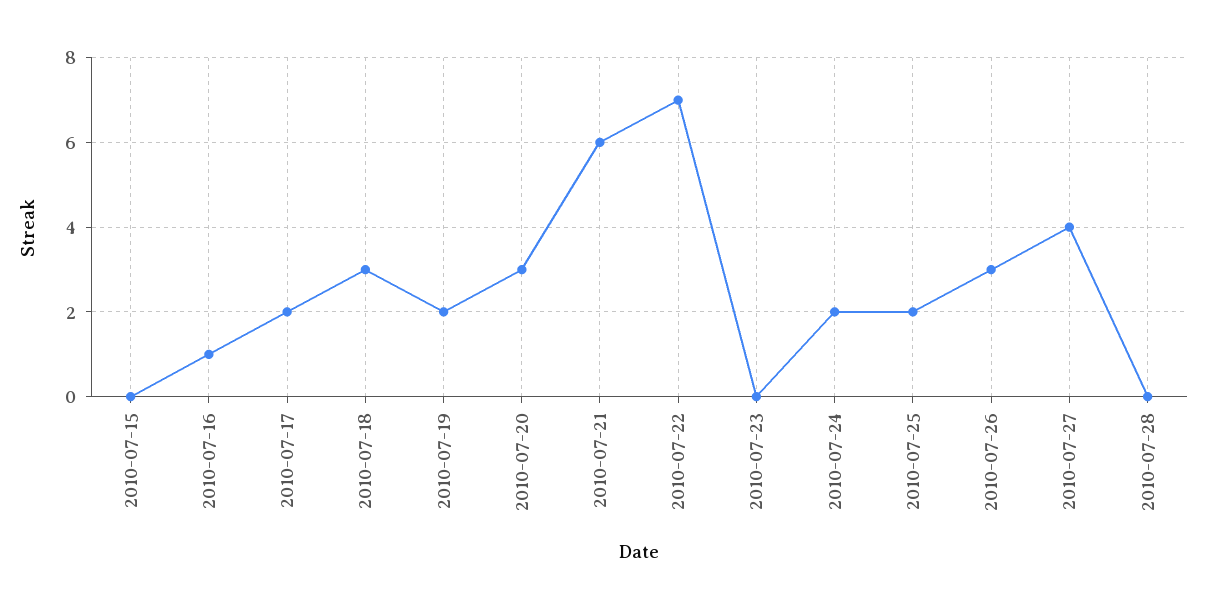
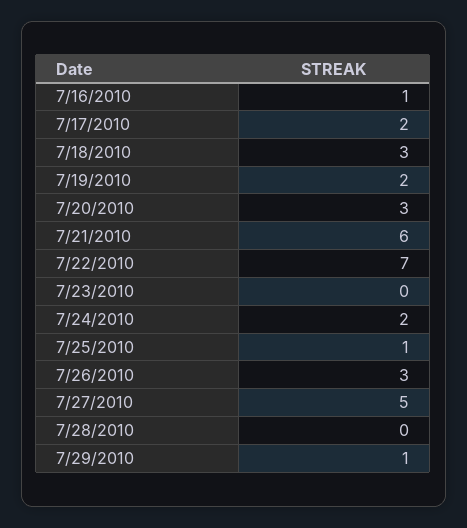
2010-07-15: 0 -> none
2010-07-25: 2 -> 1
2010-07-27: 4 -> 5
7/29/2010: none -> 1

